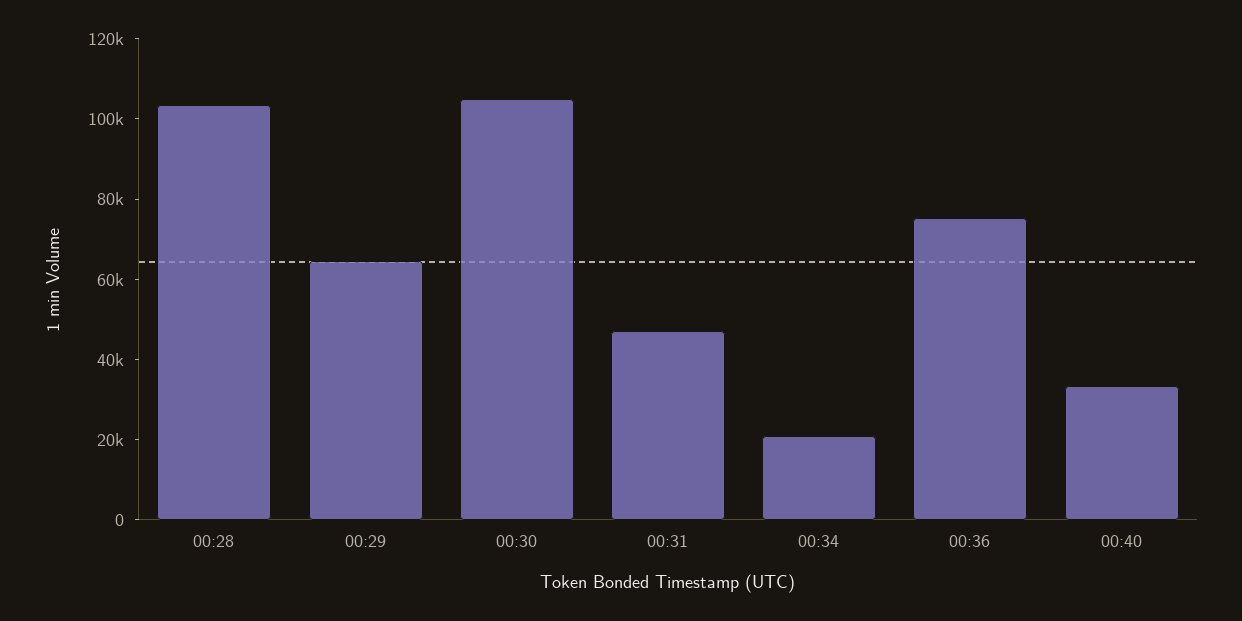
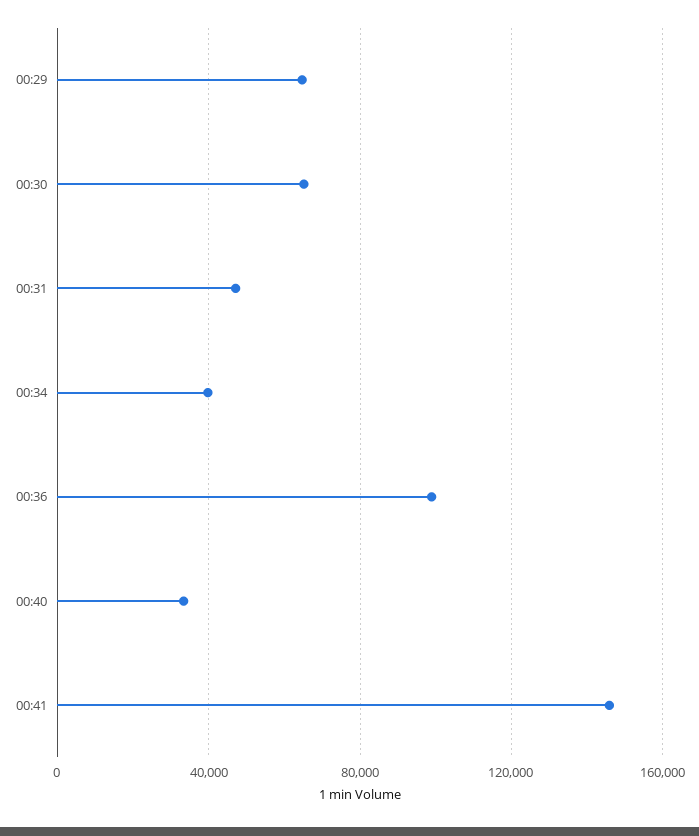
00:28: 105000 -> none
00:30: 105000 -> 65000
00:34: 20000 -> 40000
00:36: 75000 -> 100000
00:41: none -> 145000

